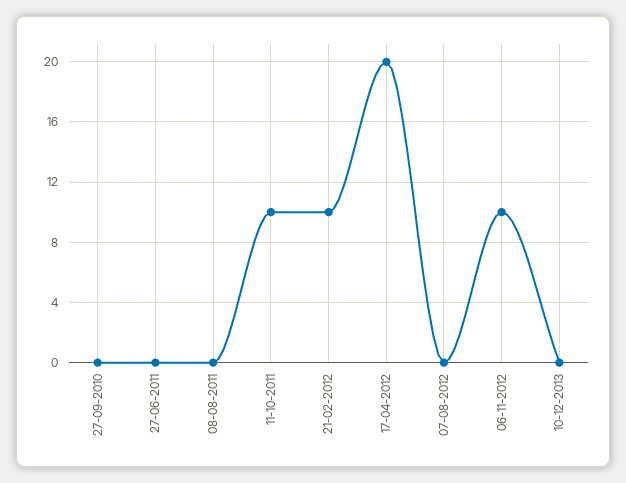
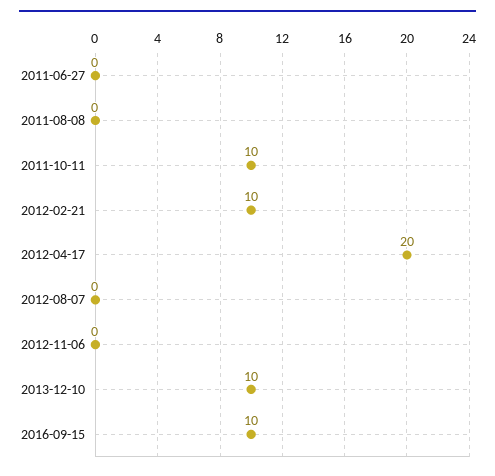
27-09-2010: 0 -> none
06-11-2012: 10 -> 0
10-12-2013: 0 -> 10
2016-09-15: none -> 10

